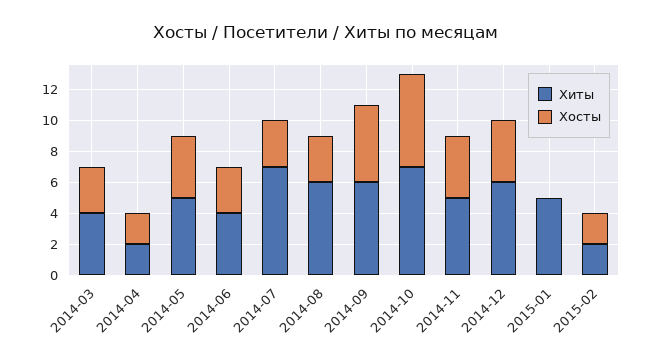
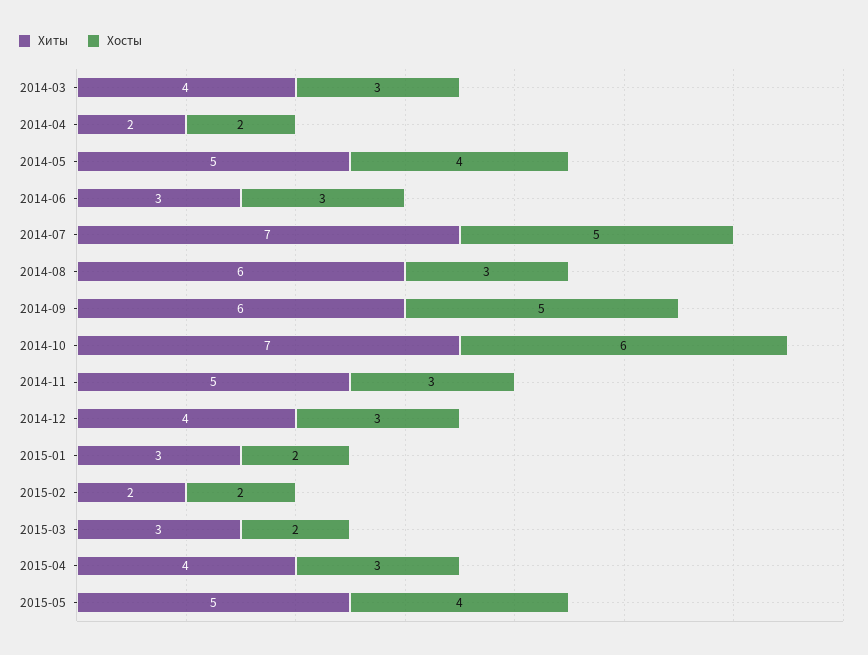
Хиты, 2014-06: 4 -> 3
Хосты, 2014-07: 3 -> 5
Хосты, 2014-11: 4 -> 3
Хиты, 2014-12: 6 -> 4
Хосты, 2014-12: 4 -> 3
Хиты, 2015-01: 5 -> 3
Хосты, 2015-01: 0 -> 2
Хиты, 2015-03: none -> 3
Хосты, 2015-03: none -> 2
Хиты, 2015-04: none -> 4
Хосты, 2015-04: none -> 3
Хиты, 2015-05: none -> 5
Хосты, 2015-05: none -> 4

